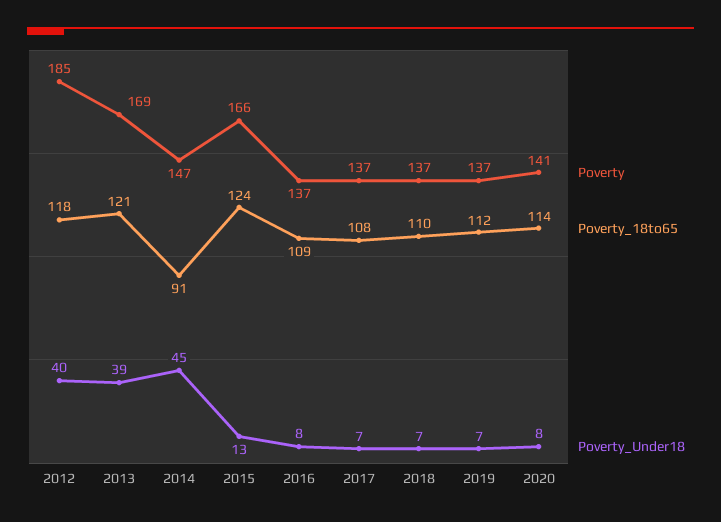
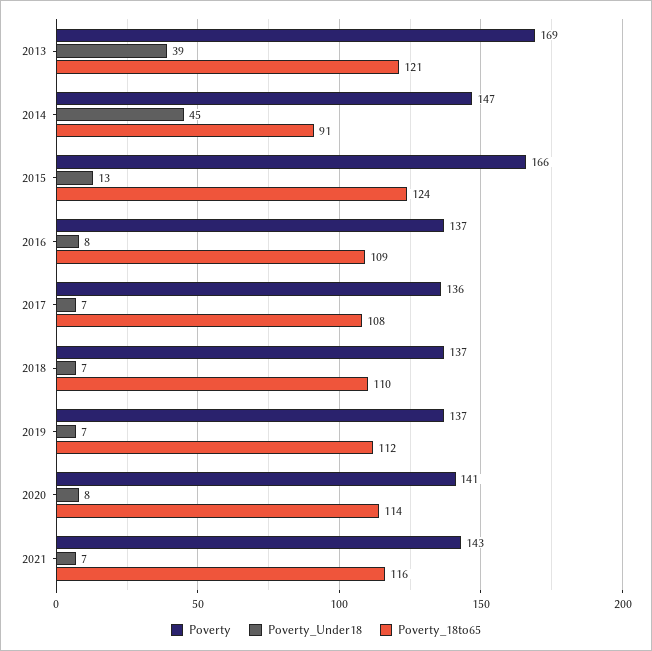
Poverty, 2012: 185 -> none
Poverty_18to65, 2012: 118 -> none
Poverty_Under18, 2012: 40 -> none
Poverty, 2017: 137 -> 136
Poverty, 2021: none -> 143
Poverty_Under18, 2021: none -> 7
Poverty_18to65, 2021: none -> 116

